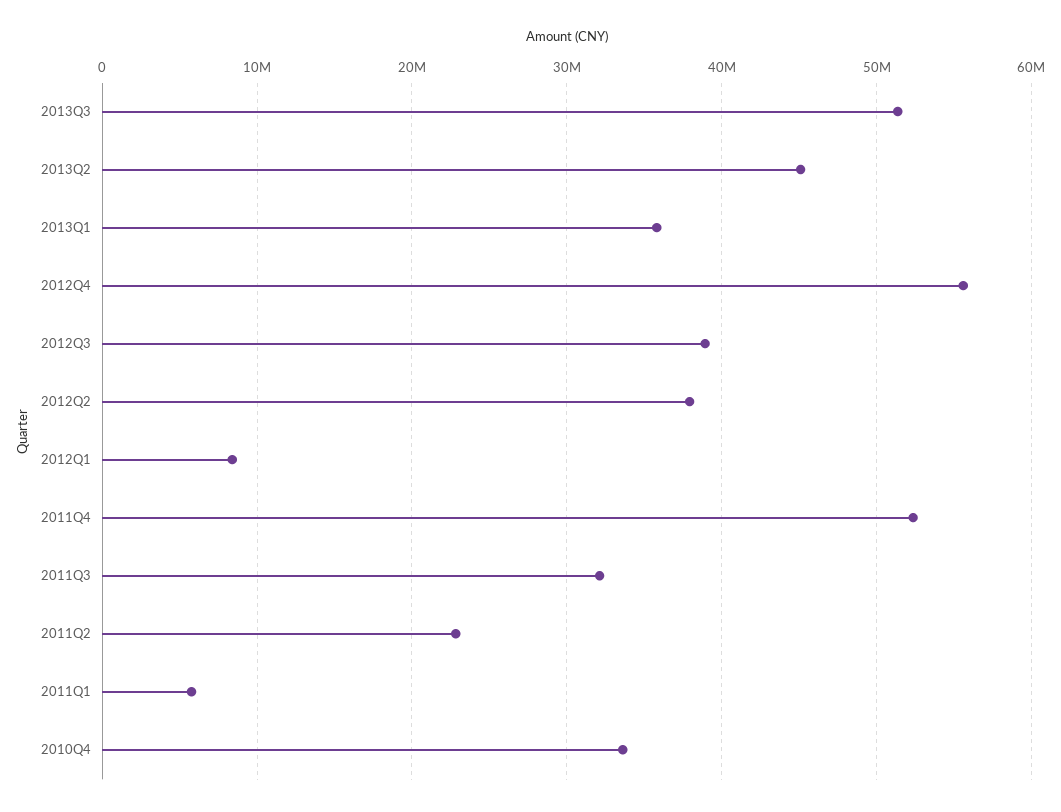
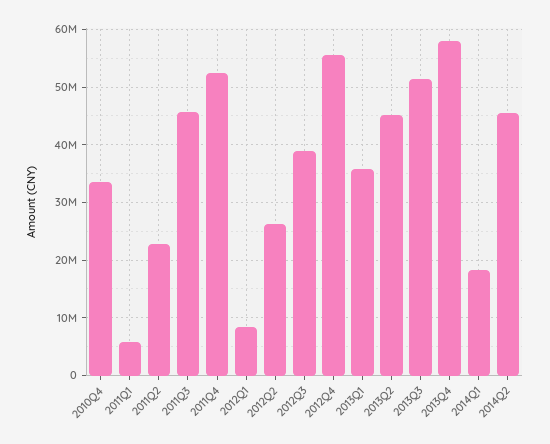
2012Q2: 38000000 -> 26000000
2011Q3: 32000000 -> 46000000
2013Q4: none -> 58000000
2014Q1: none -> 18000000
2014Q2: none -> 46000000

